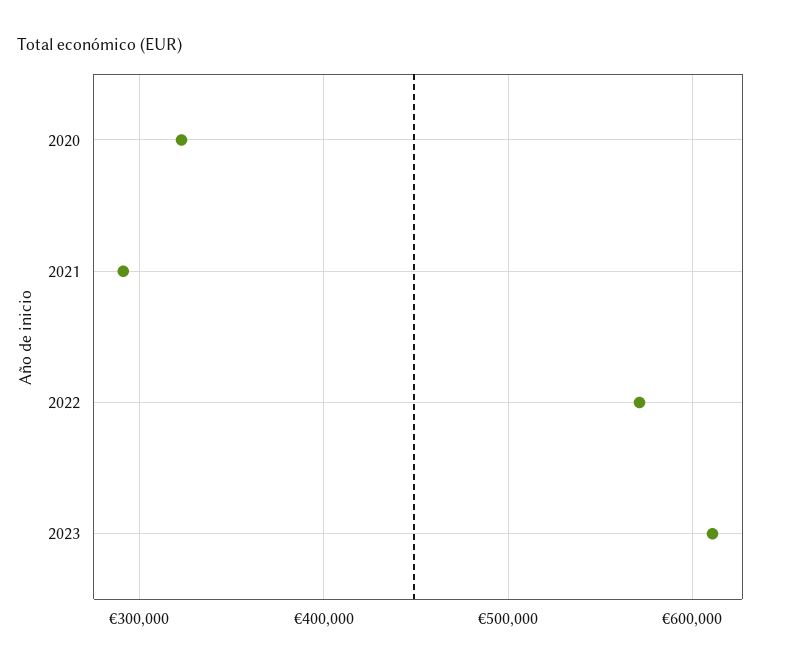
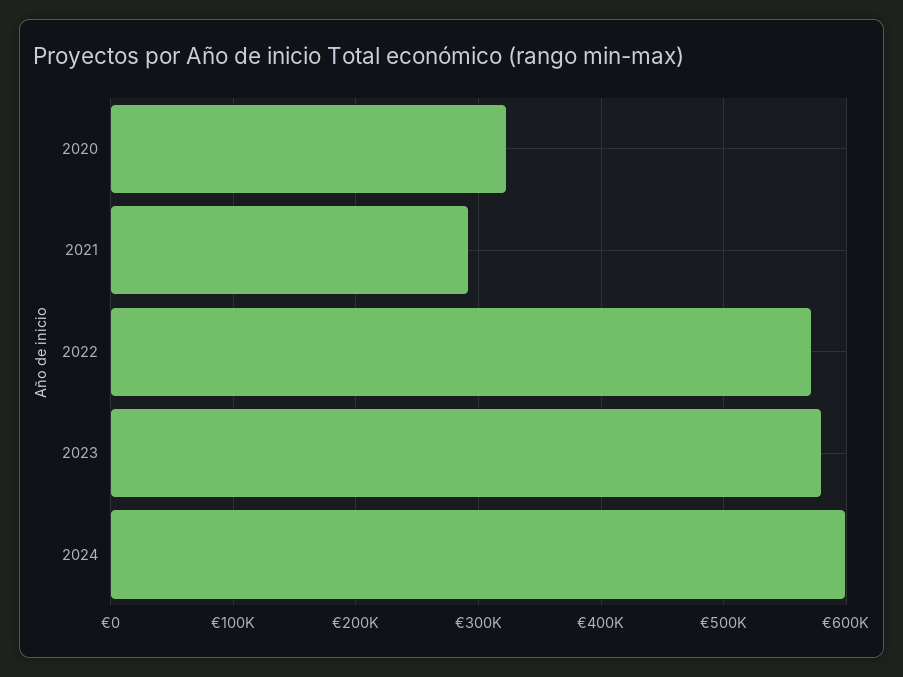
2023: 610000 -> 580000
2024: none -> 600000

